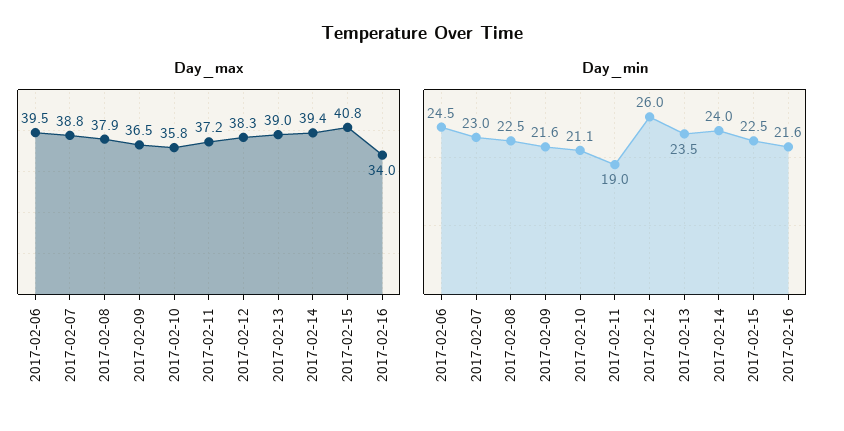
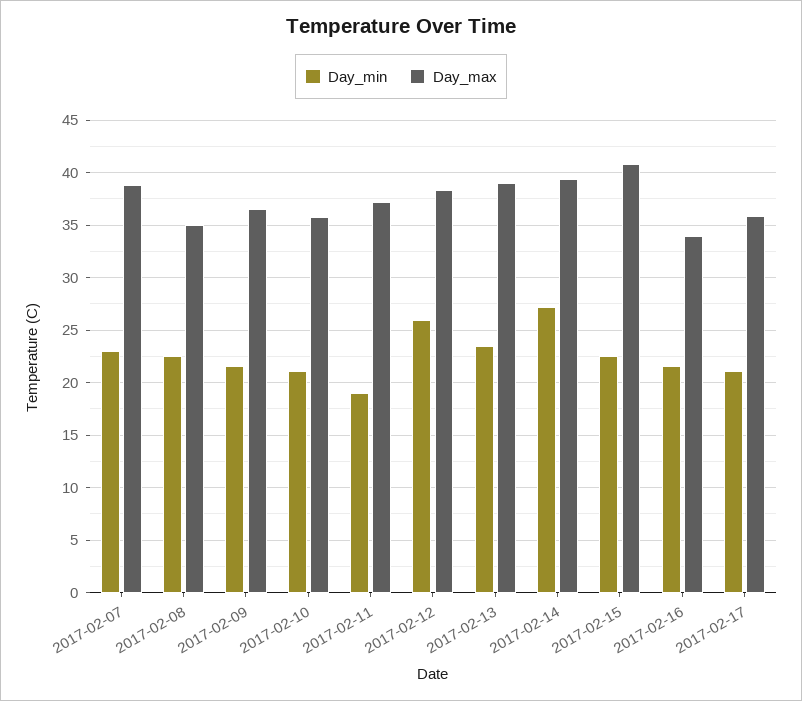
Day_max, 2017-02-06: 39.5 -> none
Day_max, 2017-02-08: 37.9 -> 35
Day_min, 2017-02-06: 24.5 -> none
Day_min, 2017-02-14: 24 -> 27
Day_min, 2017-02-17: none -> 21
Day_max, 2017-02-17: none -> 36

